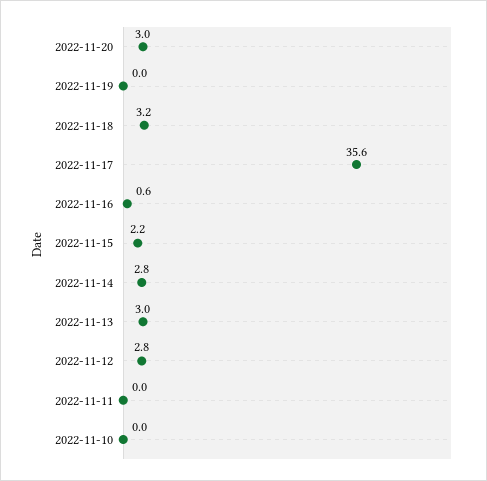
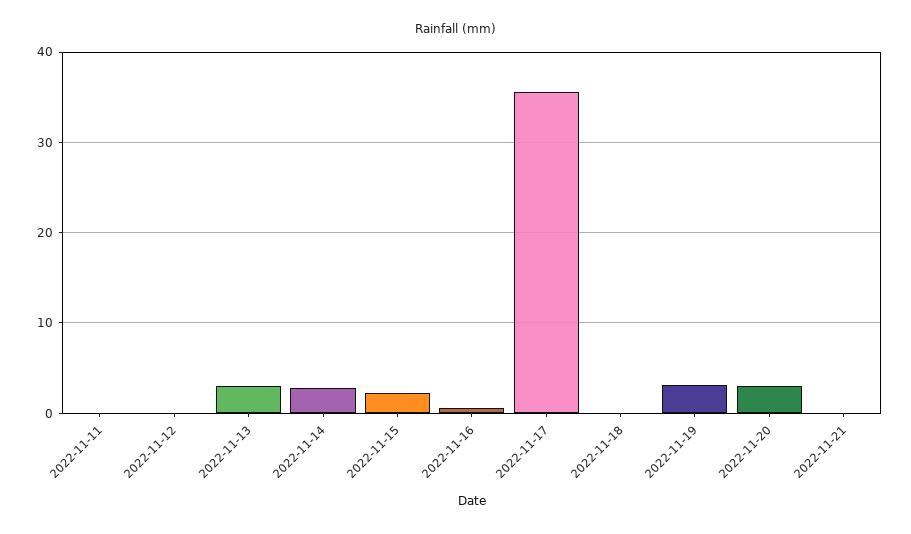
2022-11-19: 0 -> 3
2022-11-18: 3.2 -> 0
2022-11-12: 2.8 -> 0
2022-11-10: 0 -> none
2022-11-21: none -> 0

